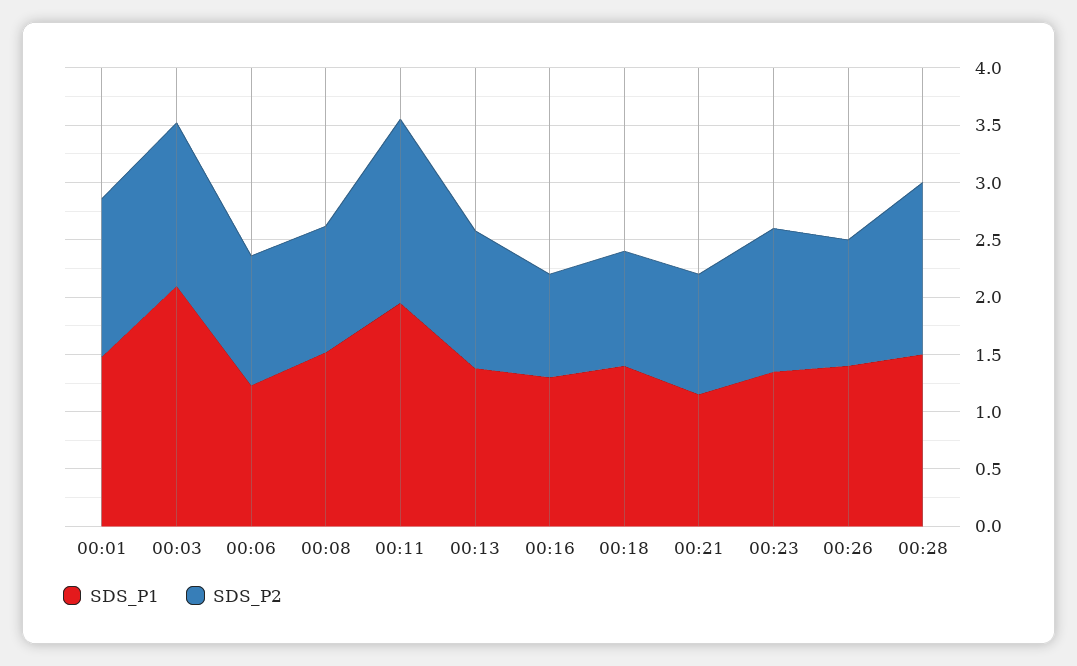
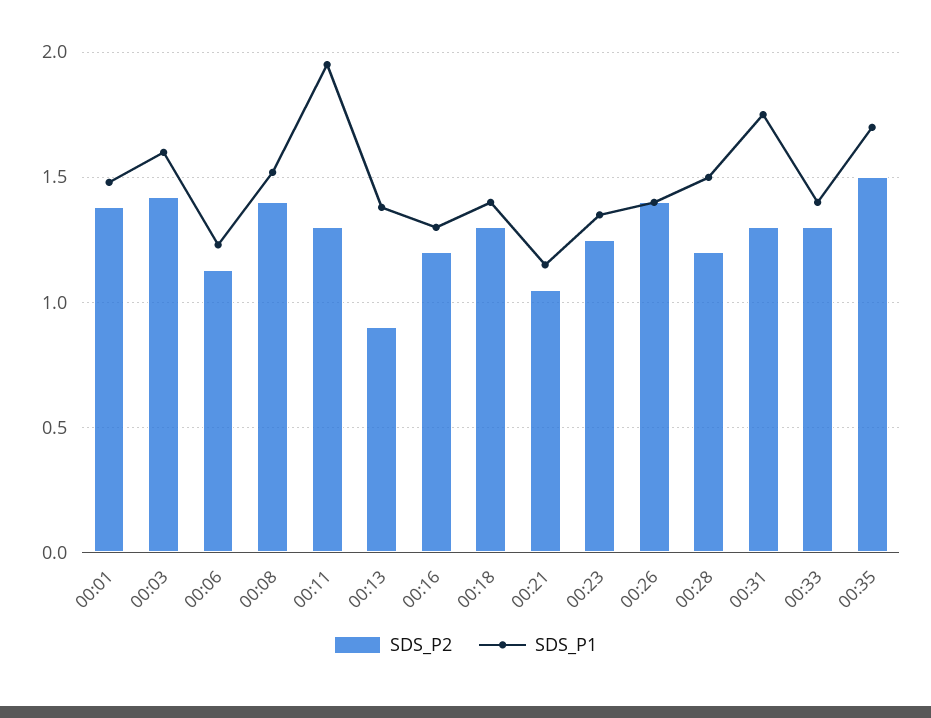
SDS_P1, 00:03: 2.1 -> 1.6
SDS_P2, 00:08: 1.1 -> 1.4
SDS_P2, 00:11: 1.6 -> 1.3
SDS_P2, 00:13: 1.2 -> 0.9
SDS_P2, 00:16: 0.9 -> 1.2
SDS_P2, 00:18: 1 -> 1.3
SDS_P2, 00:26: 1.1 -> 1.4
SDS_P2, 00:28: 1.5 -> 1.2
SDS_P2, 00:31: none -> 1.3
SDS_P1, 00:31: none -> 1.75
SDS_P2, 00:33: none -> 1.3
SDS_P1, 00:33: none -> 1.4
SDS_P2, 00:35: none -> 1.5
SDS_P1, 00:35: none -> 1.7

